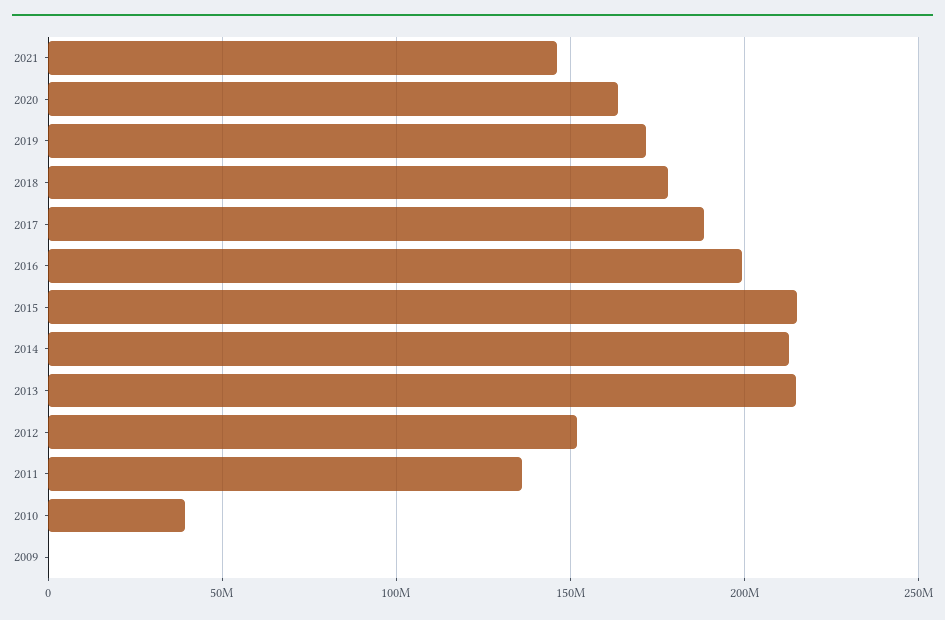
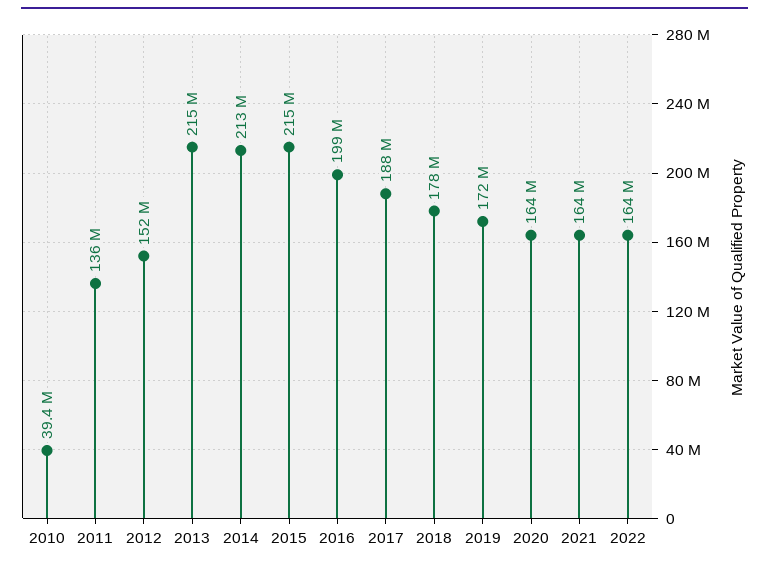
2021: 145000000 -> 164000000
2009: 0 -> none
2022: none -> 164000000

